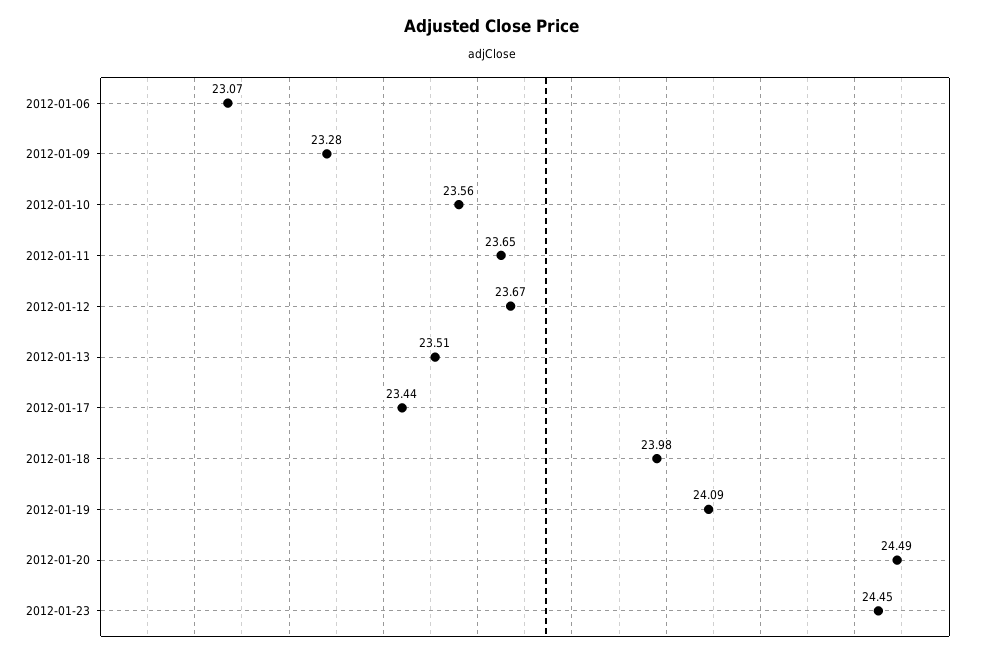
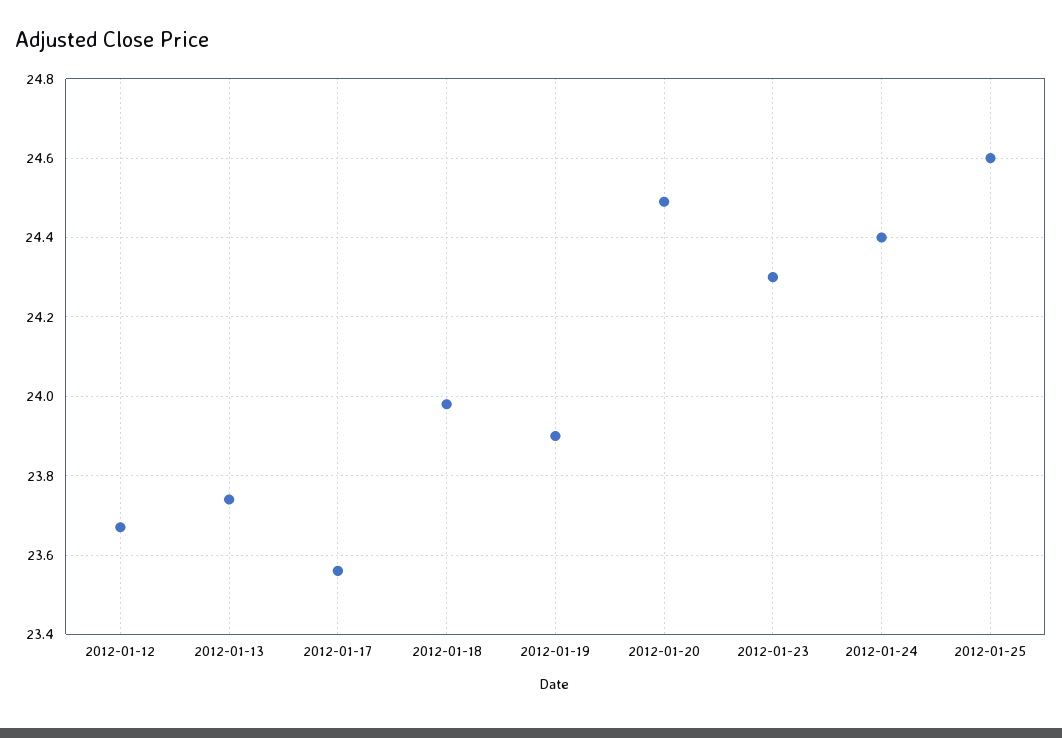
2012-01-06: 23.07 -> none
2012-01-09: 23.28 -> none
2012-01-10: 23.56 -> none
2012-01-11: 23.65 -> none
2012-01-13: 23.51 -> 23.75
2012-01-17: 23.44 -> 23.55
2012-01-19: 24.09 -> 23.9
2012-01-23: 24.45 -> 24.3
2012-01-24: none -> 24.4
2012-01-25: none -> 24.6

